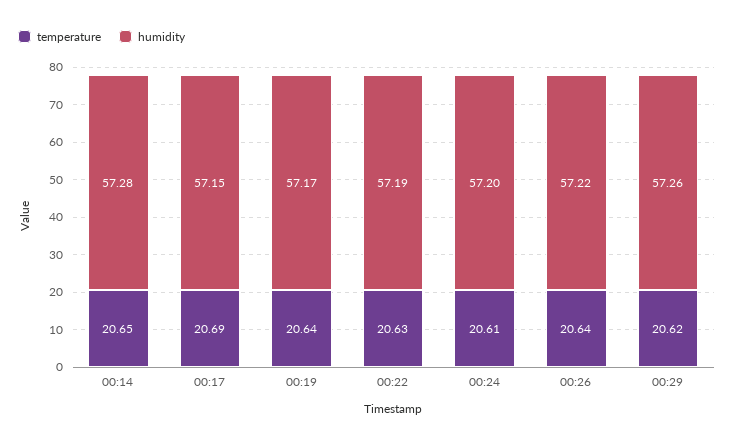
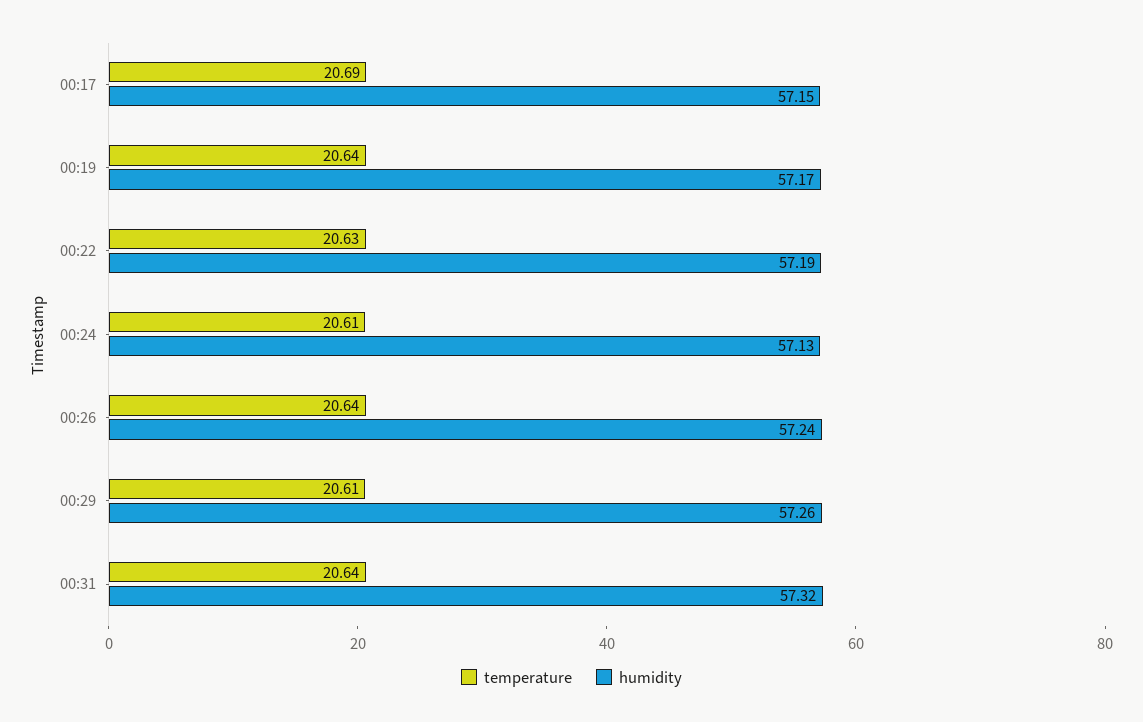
temperature, 00:14: 20.65 -> none
humidity, 00:14: 57.28 -> none
humidity, 00:24: 57.2 -> 57.13
humidity, 00:26: 57.22 -> 57.24
temperature, 00:29: 20.62 -> 20.61
temperature, 00:31: none -> 20.64
humidity, 00:31: none -> 57.32

